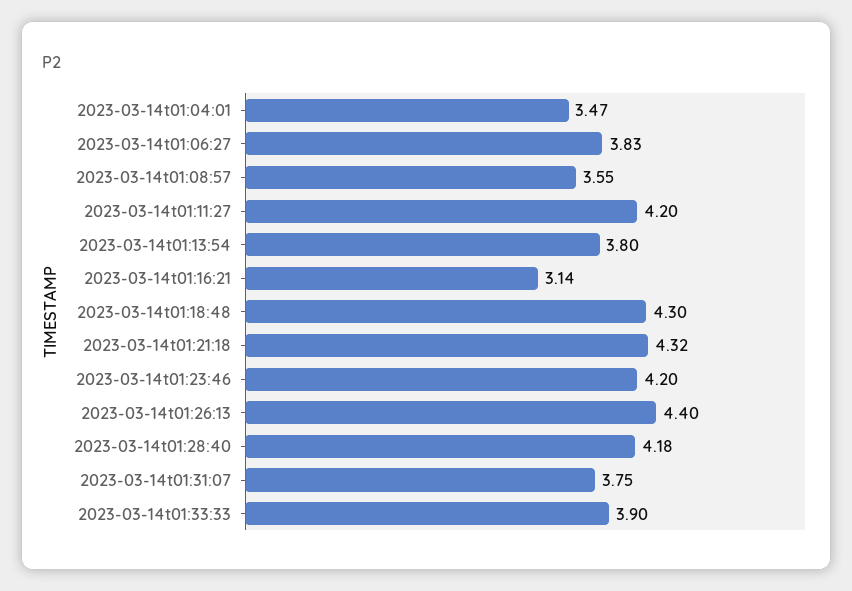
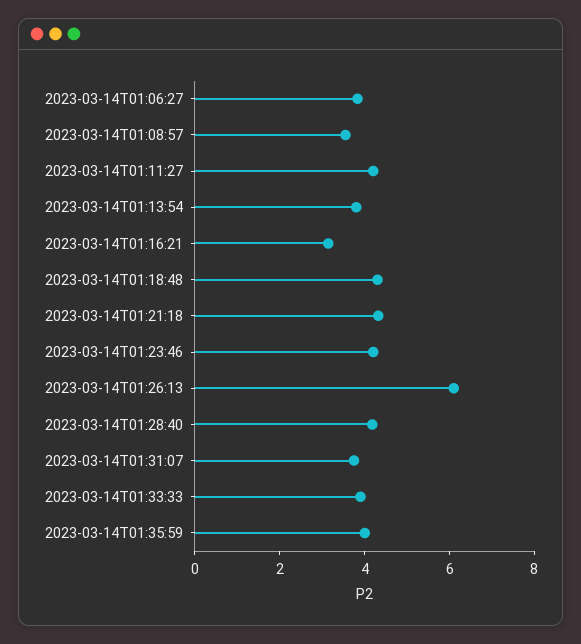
2023-03-14t01:04:01: 3.47 -> none
2023-03-14t01:26:13: 4.4 -> 6
2023-03-14T01:35:59: none -> 4

